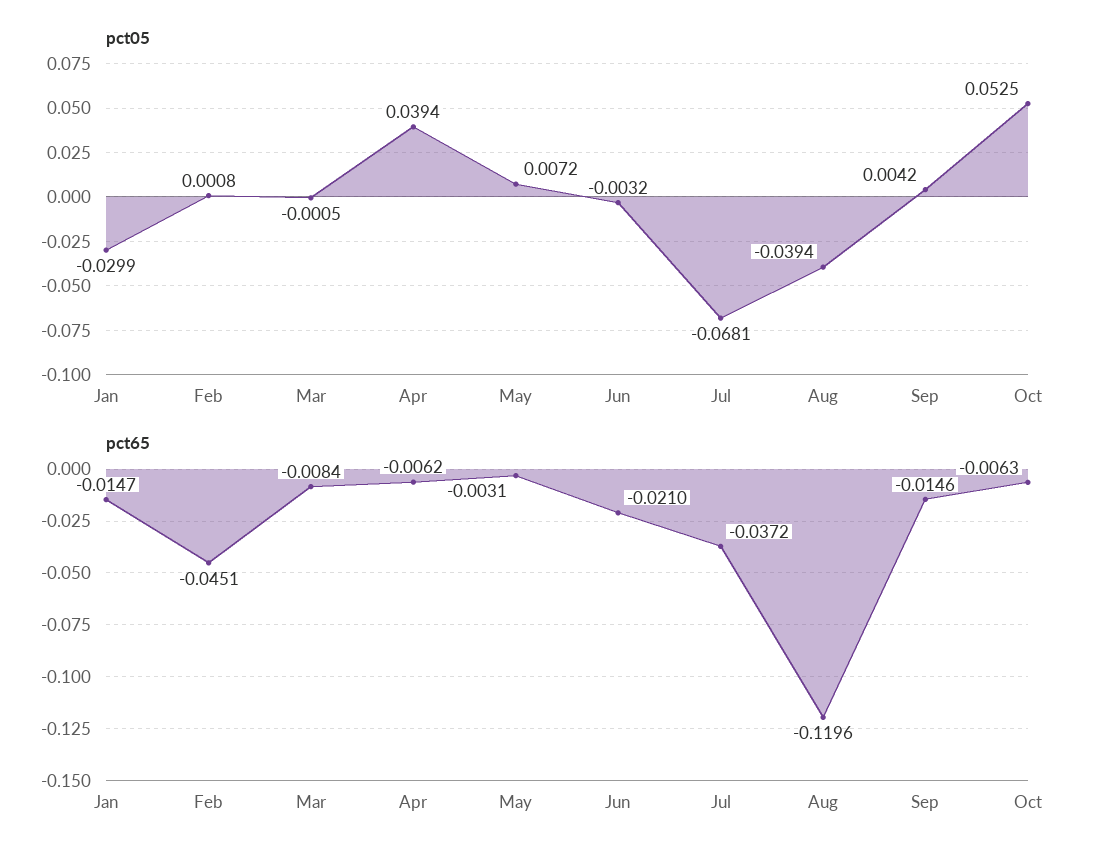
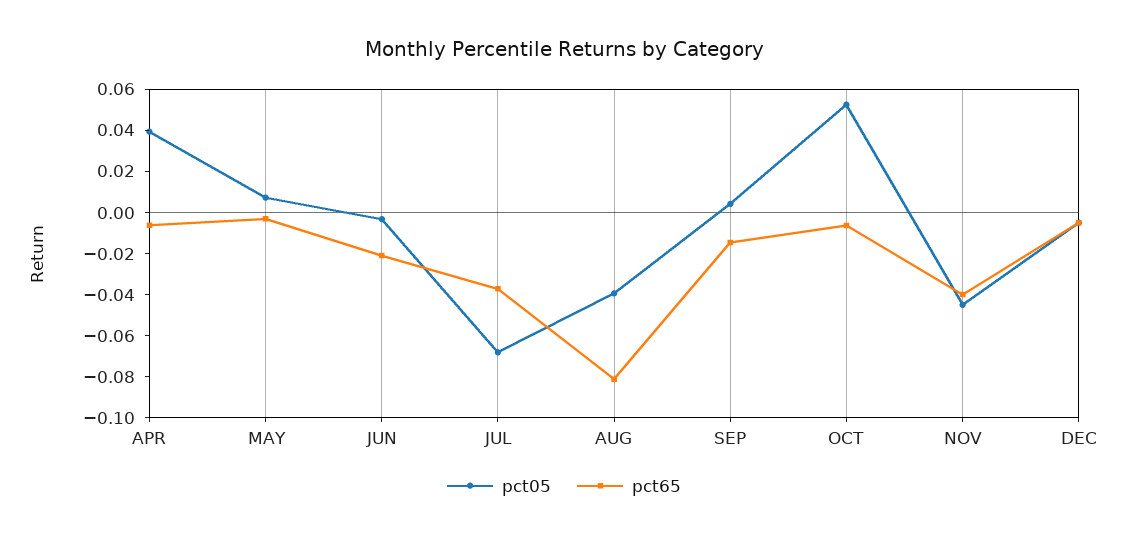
pct05, Jan: -0.0299 -> none
pct05, Feb: 0.0008 -> none
pct05, Mar: -0.0005 -> none
pct65, Jan: -0.0147 -> none
pct65, Feb: -0.0451 -> none
pct65, Mar: -0.0084 -> none
pct65, Aug: -0.1196 -> -0.08
pct05, NOV: none -> -0.045
pct65, NOV: none -> -0.04
pct05, DEC: none -> -0.005
pct65, DEC: none -> -0.005

